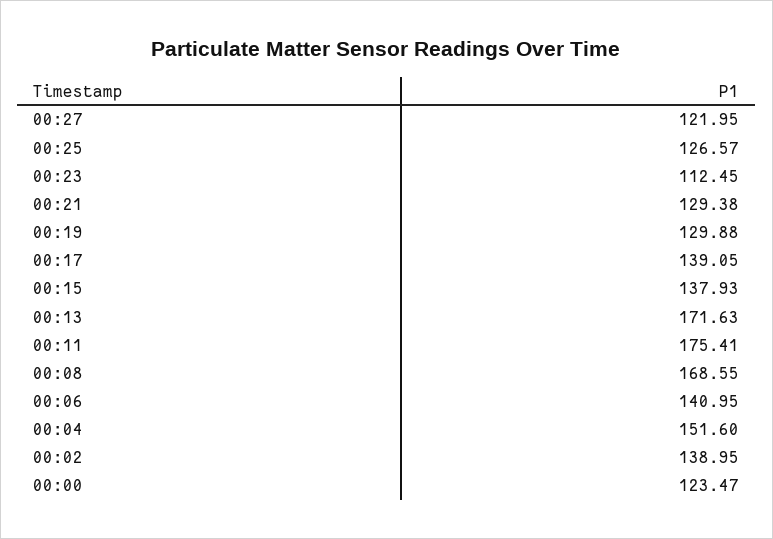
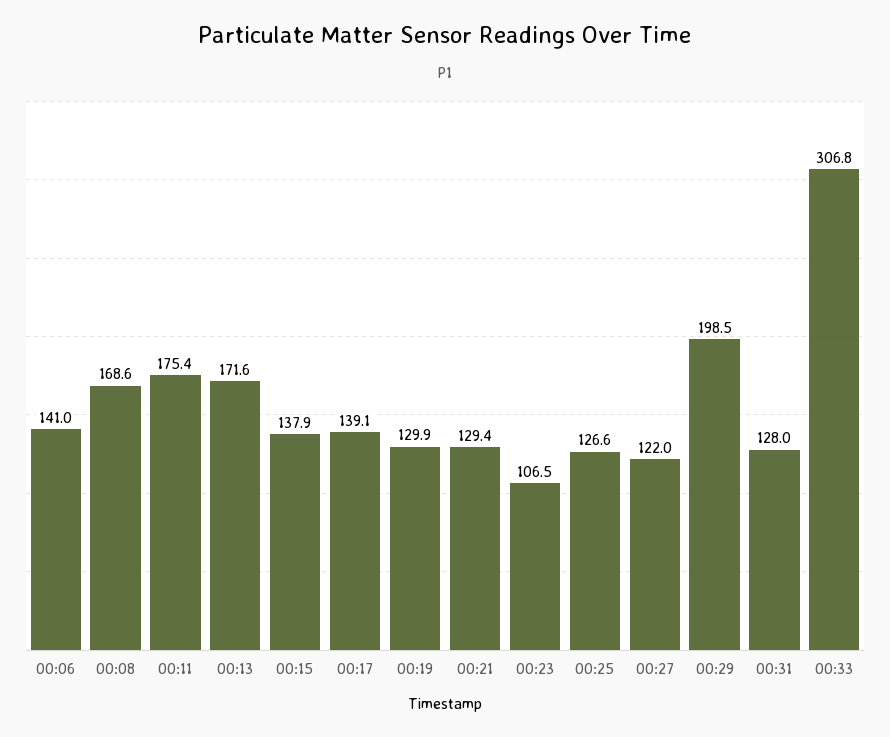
00:23: 112.45 -> 106.5
00:04: 151.6 -> none
00:02: 138.95 -> none
00:00: 123.47 -> none
00:29: none -> 198.5
00:31: none -> 128
00:33: none -> 306.8

